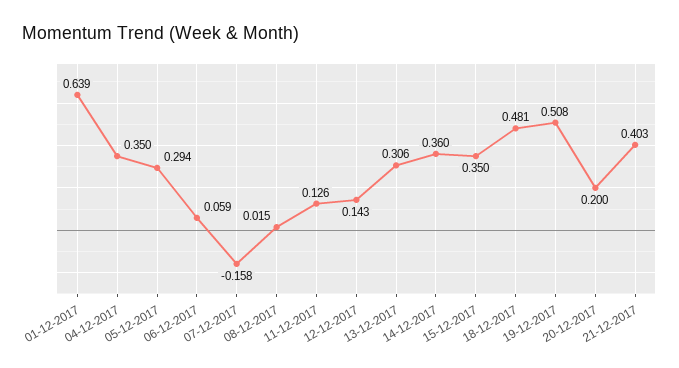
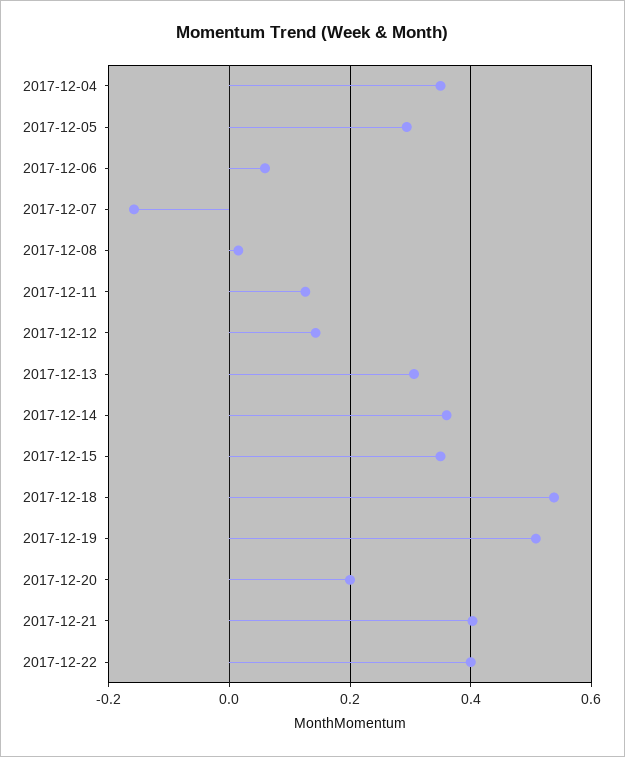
01-12-2017: 0.639 -> none
18-12-2017: 0.481 -> 0.54
2017-12-22: none -> 0.4

